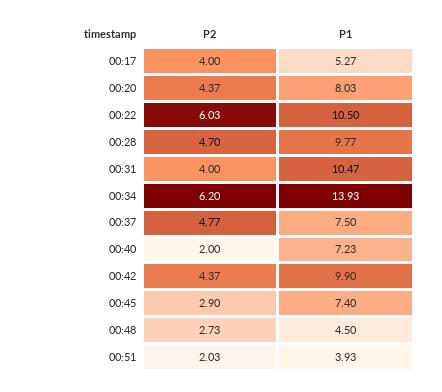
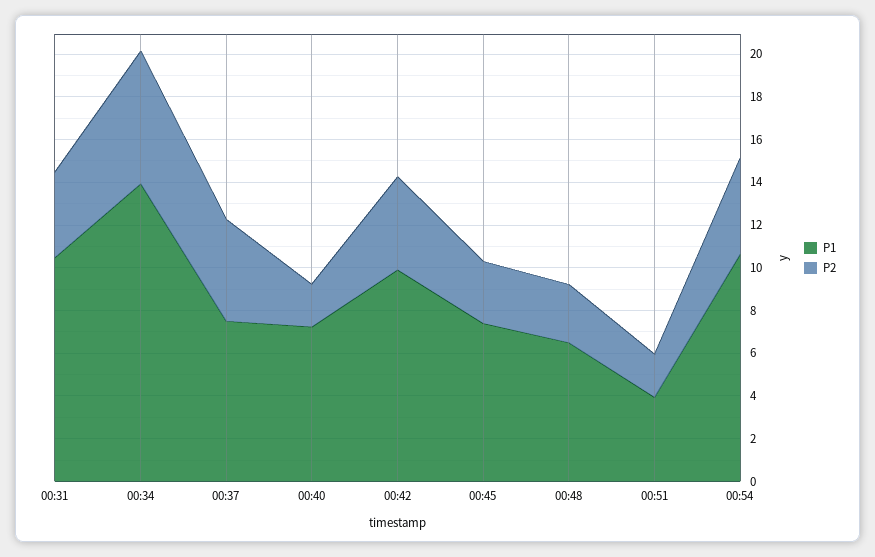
P2, 00:17: 4 -> none
P1, 00:17: 5.27 -> none
P2, 00:20: 4.37 -> none
P1, 00:20: 8.03 -> none
P2, 00:22: 6.03 -> none
P1, 00:22: 10.5 -> none
P2, 00:28: 4.7 -> none
P1, 00:28: 9.77 -> none
P1, 00:48: 4.5 -> 6.5
P1, 00:54: none -> 10.5
P2, 00:54: none -> 4.5

